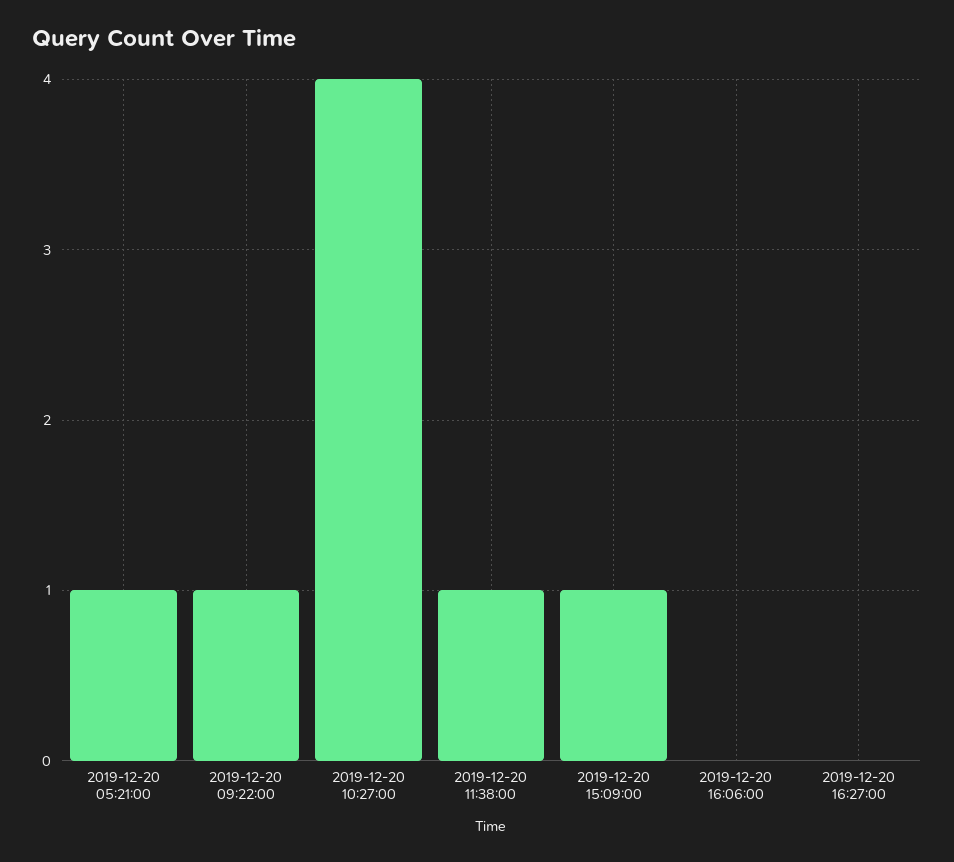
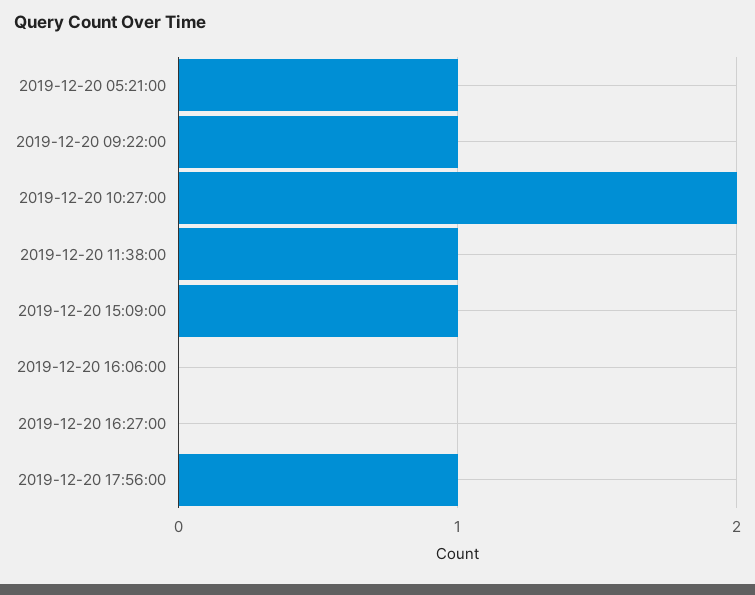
2019-12-20 10:27:00: 4 -> 2
2019-12-20 17:56:00: none -> 1

